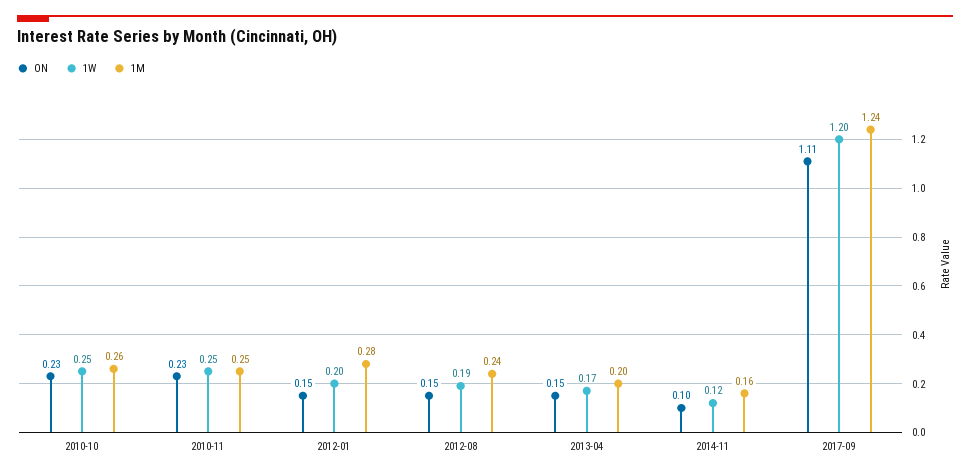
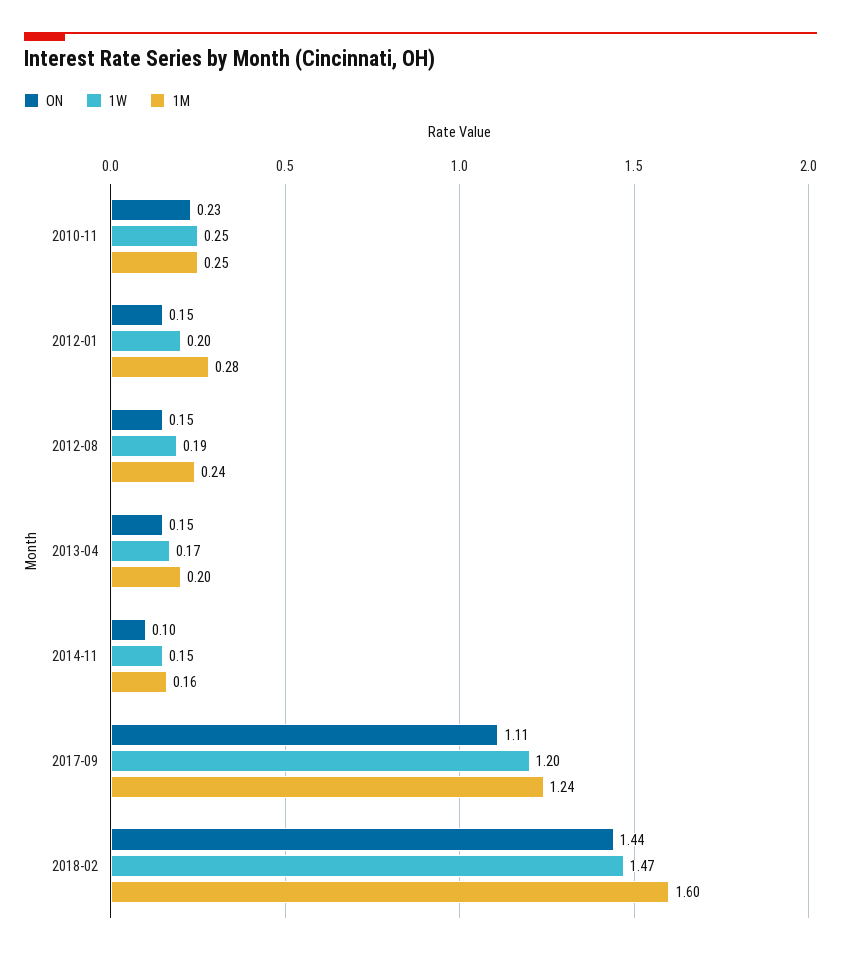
ON, 2010-10: 0.23 -> none
1W, 2010-10: 0.25 -> none
1M, 2010-10: 0.26 -> none
1W, 2014-11: 0.12 -> 0.15
ON, 2018-02: none -> 1.44
1W, 2018-02: none -> 1.47
1M, 2018-02: none -> 1.6

